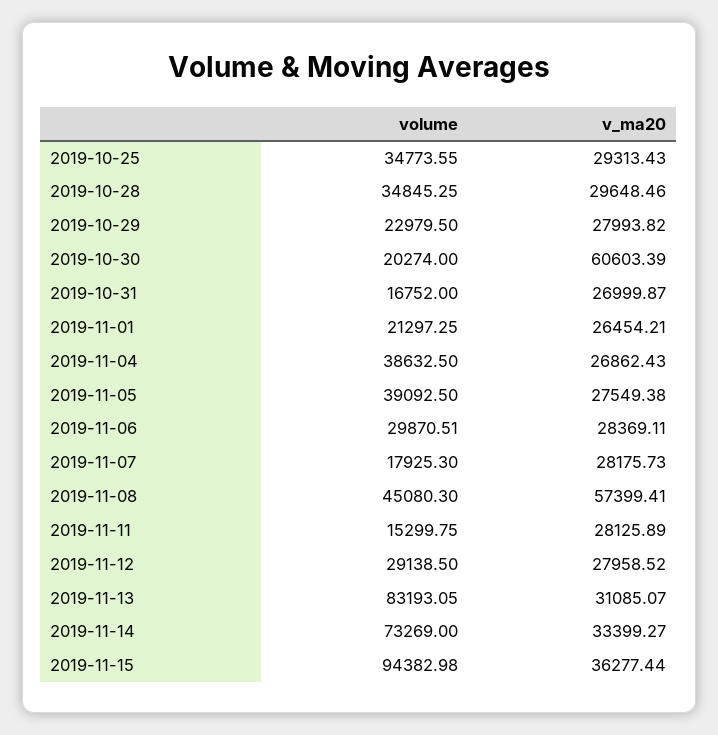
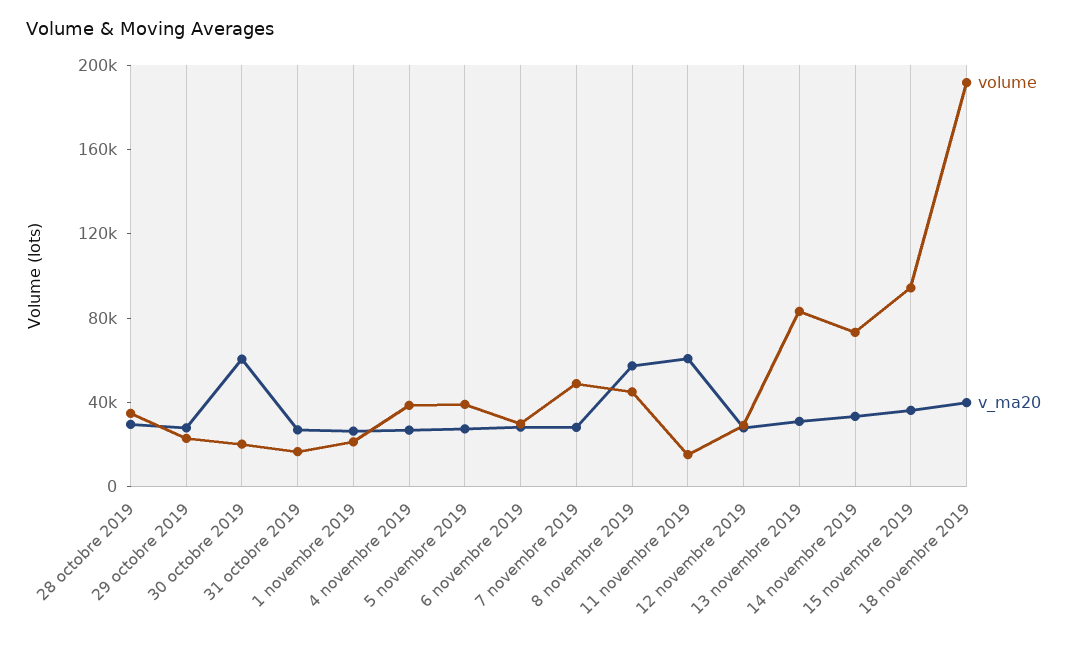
volume, 2019-10-25: 34773.55 -> none
v_ma20, 2019-10-25: 29313.43 -> none
volume, 2019-11-07: 17925.3 -> 50000
v_ma20, 2019-11-11: 28125.89 -> 60000
volume, 18 novembre 2019: none -> 190000
v_ma20, 18 novembre 2019: none -> 40000

